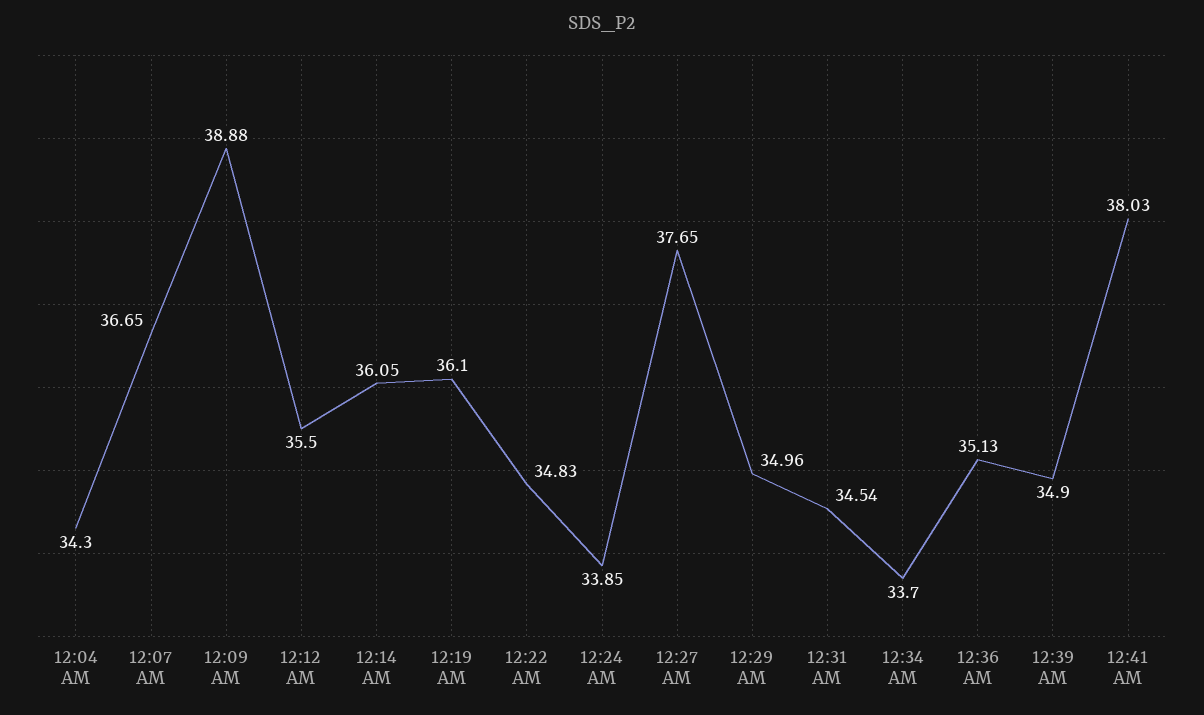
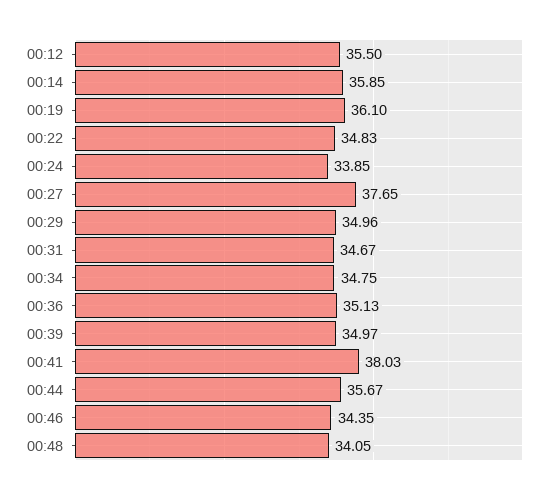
12:04 AM: 34.3 -> none
12:07 AM: 36.65 -> none
12:09 AM: 38.88 -> none
12:14 AM: 36.05 -> 35.85
12:31 AM: 34.54 -> 34.67
12:34 AM: 33.7 -> 34.75
12:39 AM: 34.9 -> 34.97
00:44: none -> 35.67
00:46: none -> 34.35
00:48: none -> 34.05

